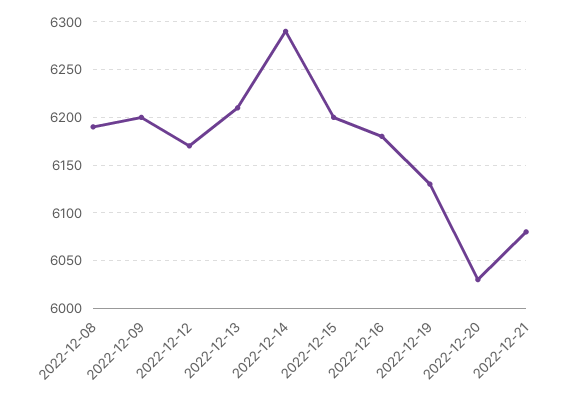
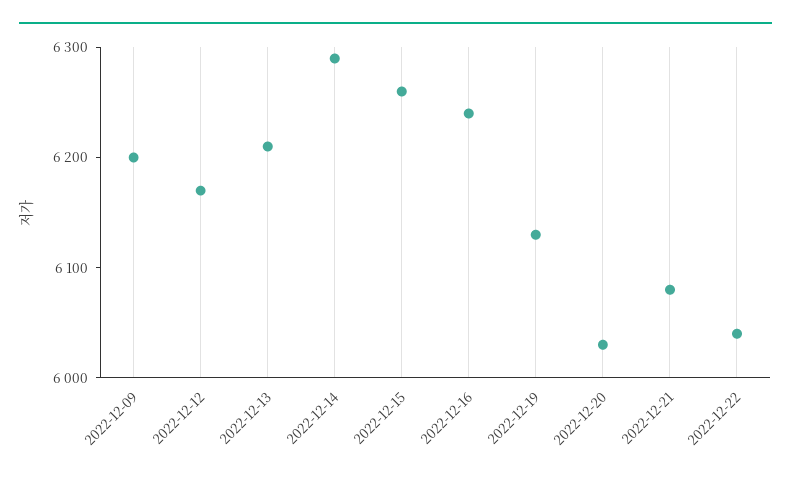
2022-12-08: 6190 -> none
2022-12-15: 6200 -> 6260
2022-12-16: 6180 -> 6240
2022-12-22: none -> 6040

